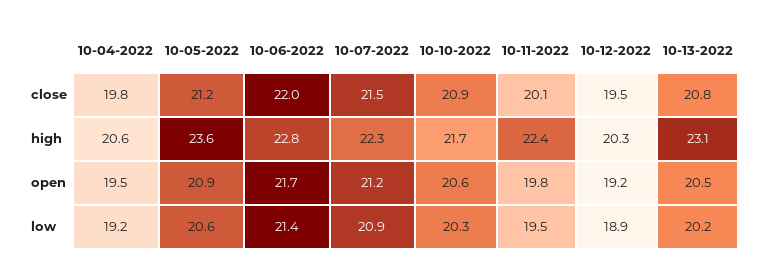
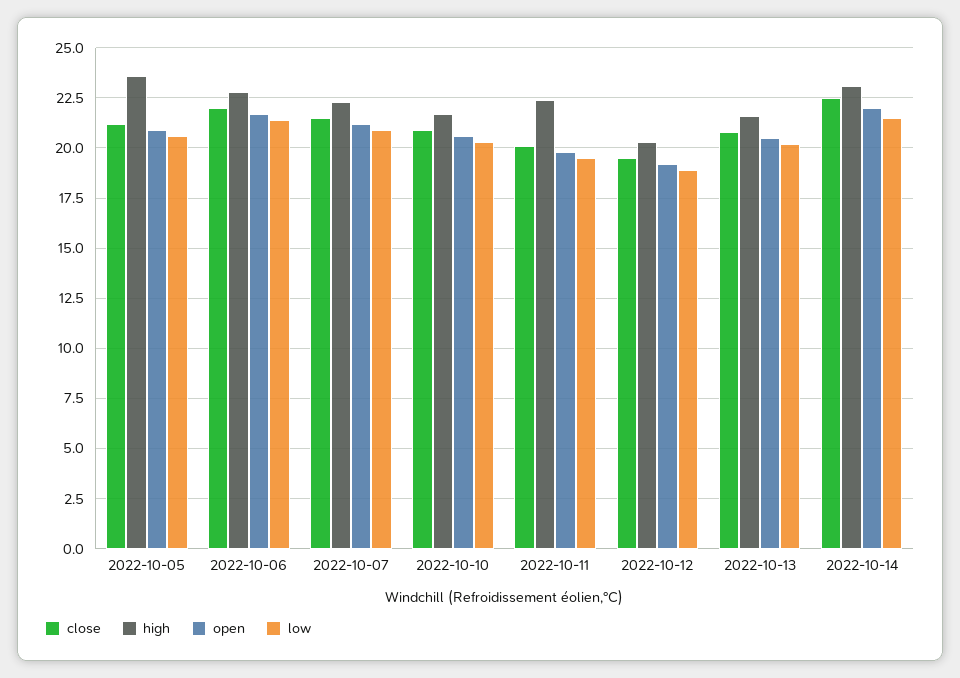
close, 10-04-2022: 19.8 -> none
high, 10-04-2022: 20.6 -> none
high, 10-13-2022: 23.1 -> 21.5
open, 10-04-2022: 19.5 -> none
low, 10-04-2022: 19.2 -> none
close, 2022-10-14: none -> 22.5
high, 2022-10-14: none -> 23
open, 2022-10-14: none -> 22
low, 2022-10-14: none -> 21.5

